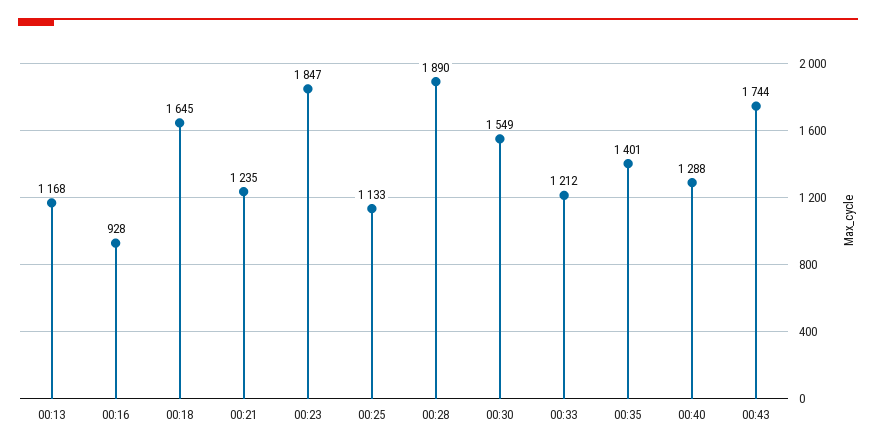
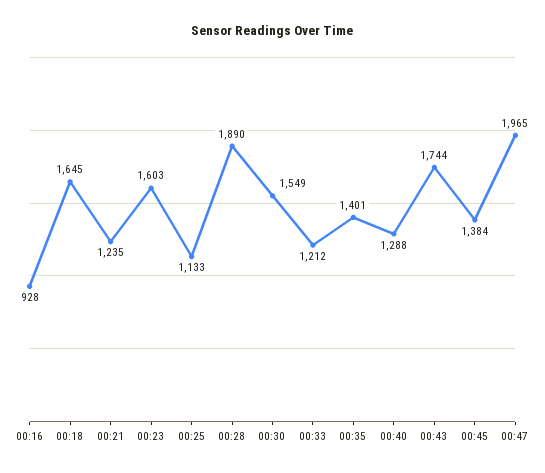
00:13: 1168 -> none
00:23: 1847 -> 1603
00:45: none -> 1384
00:47: none -> 1965

